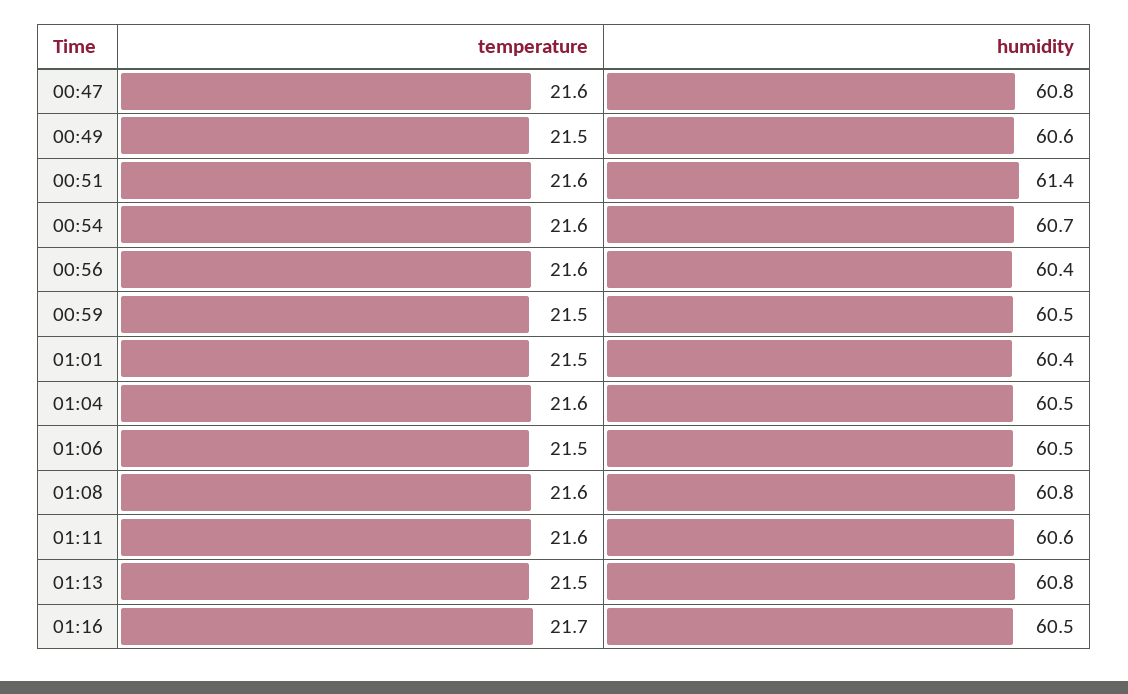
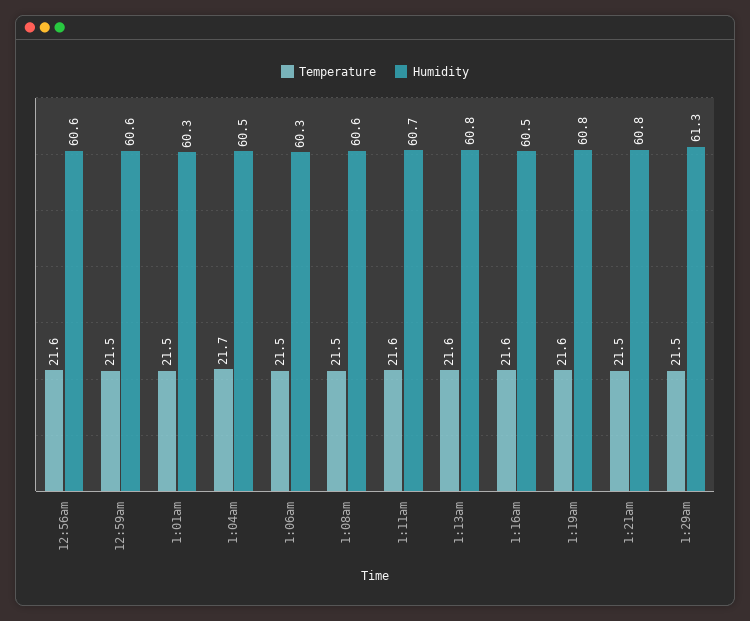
temperature, 00:47: 21.6 -> none
humidity, 00:47: 60.8 -> none
temperature, 00:49: 21.5 -> none
humidity, 00:49: 60.6 -> none
temperature, 00:51: 21.6 -> none
humidity, 00:51: 61.4 -> none
temperature, 00:54: 21.6 -> none
humidity, 00:54: 60.7 -> none
humidity, 00:56: 60.4 -> 60.6
humidity, 00:59: 60.5 -> 60.6
humidity, 01:01: 60.4 -> 60.3
temperature, 01:04: 21.6 -> 21.7
humidity, 01:06: 60.5 -> 60.3
temperature, 01:08: 21.6 -> 21.5
humidity, 01:08: 60.8 -> 60.6
humidity, 01:11: 60.6 -> 60.7
temperature, 01:13: 21.5 -> 21.6
temperature, 01:16: 21.7 -> 21.6
temperature, 1:19am: none -> 21.6
humidity, 1:19am: none -> 60.8
temperature, 1:21am: none -> 21.5
humidity, 1:21am: none -> 60.8
temperature, 1:29am: none -> 21.5
humidity, 1:29am: none -> 61.3

